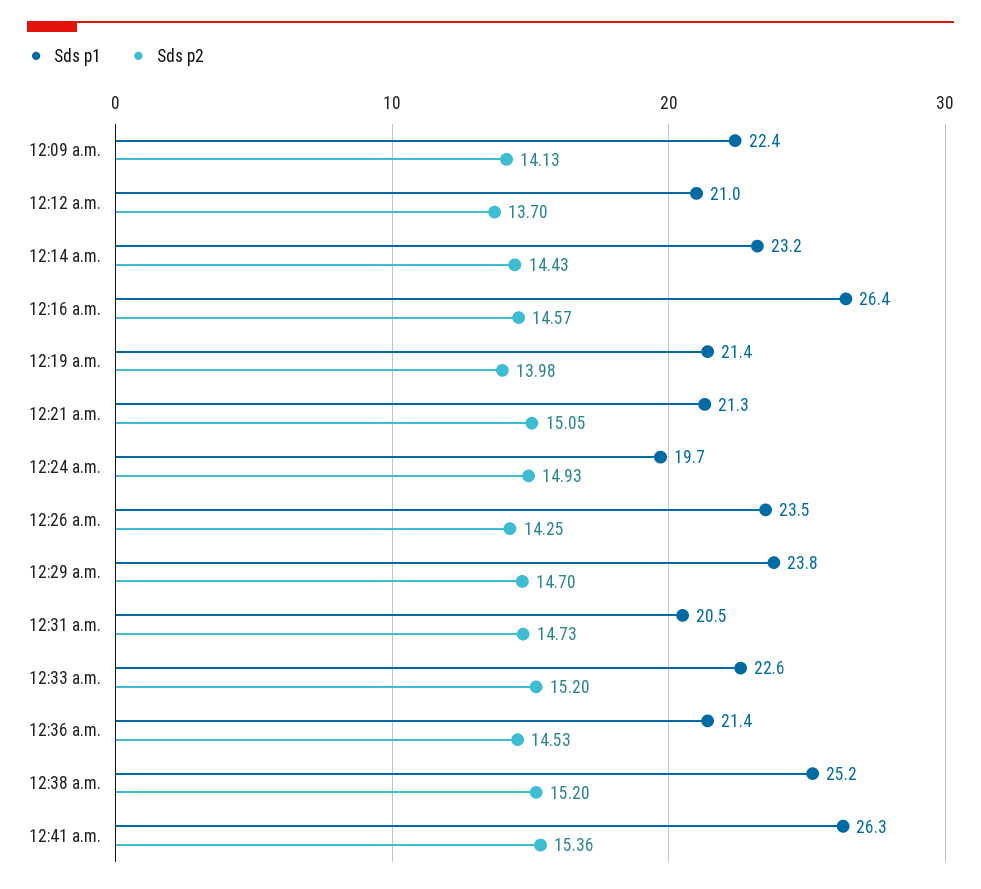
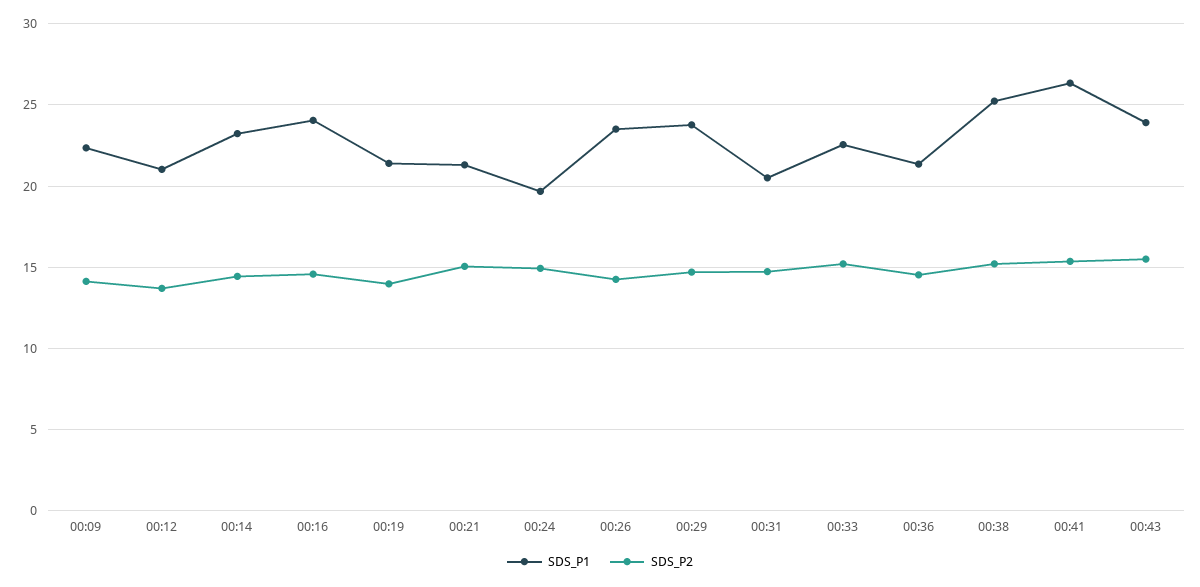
Sds p1, 12:16 a.m.: 26.4 -> 24
Sds p1, 00:43: none -> 24
Sds p2, 00:43: none -> 15.5

